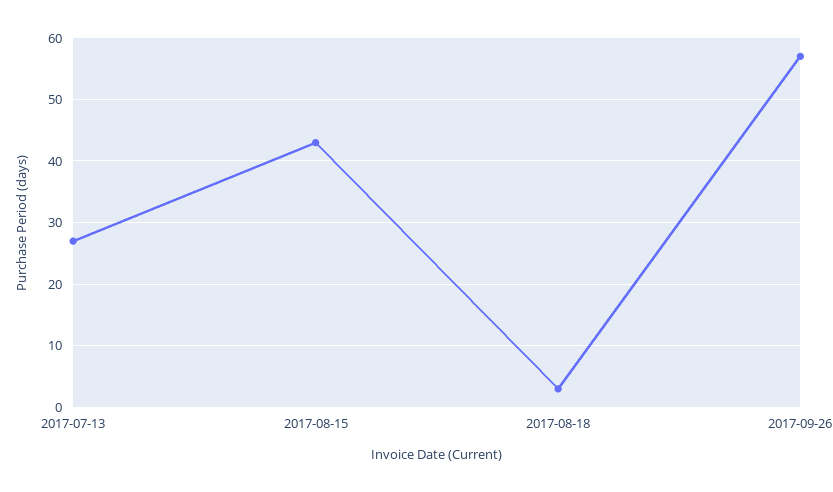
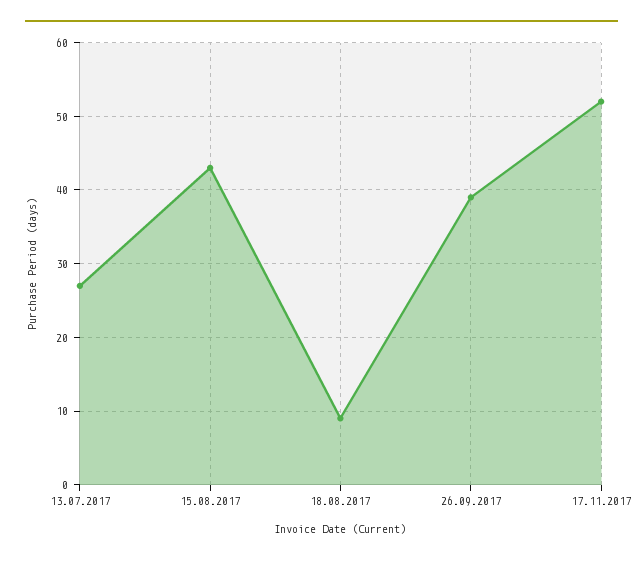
2017-08-18: 3 -> 9
2017-09-26: 57 -> 39
17.11.2017: none -> 52

